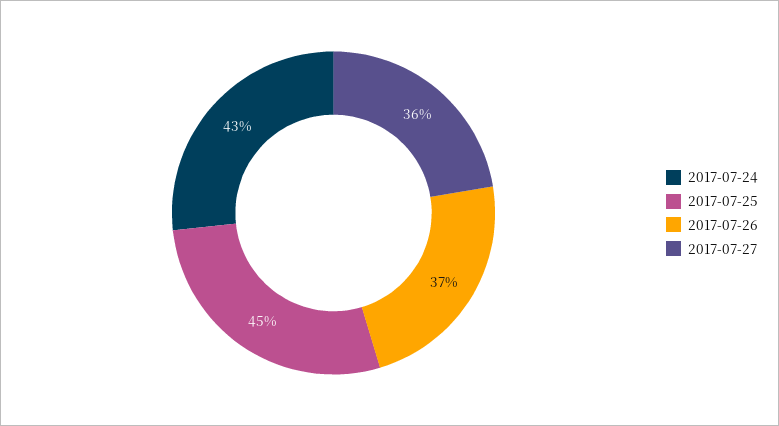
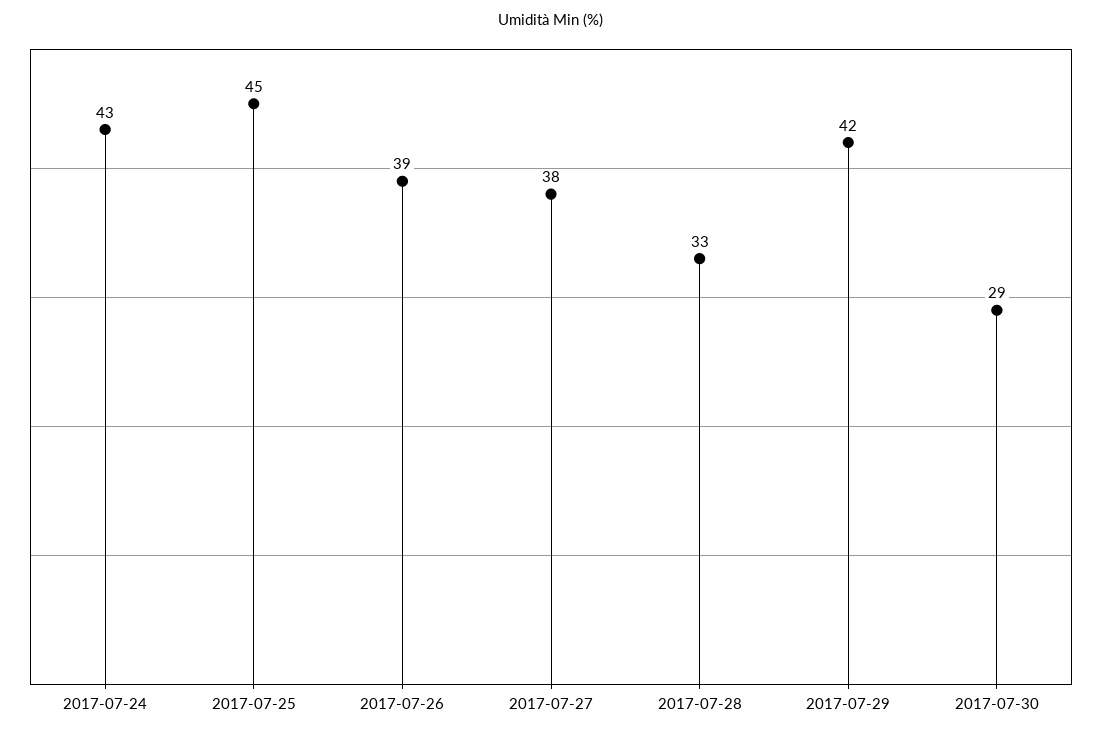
2017-07-26: 37 -> 39
2017-07-27: 36 -> 38
2017-07-28: none -> 33
2017-07-29: none -> 42
2017-07-30: none -> 29

